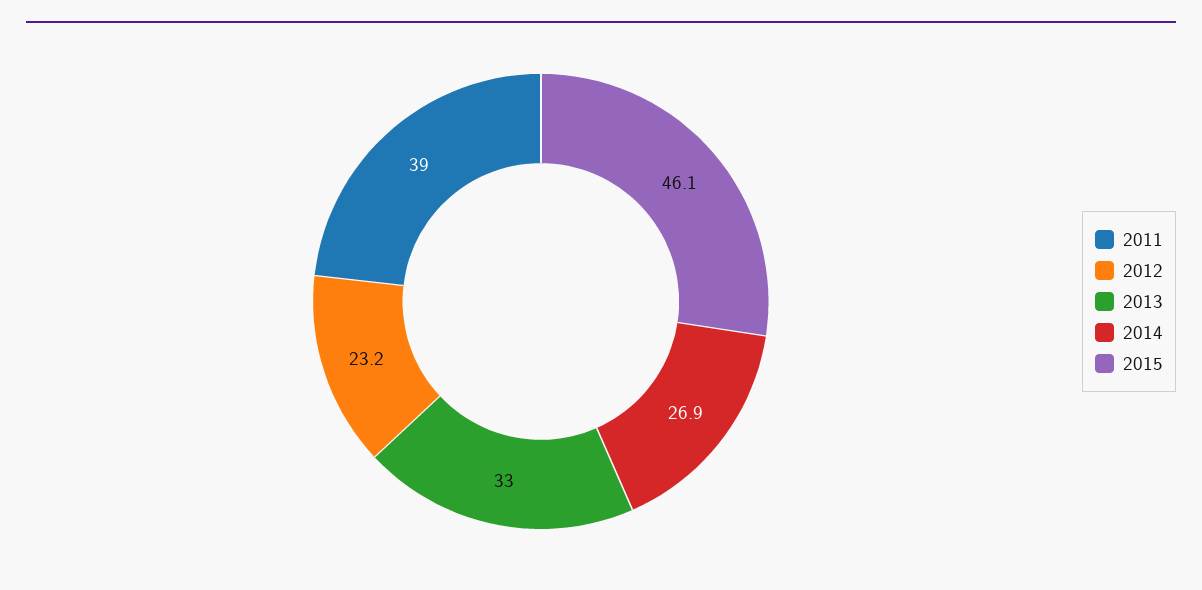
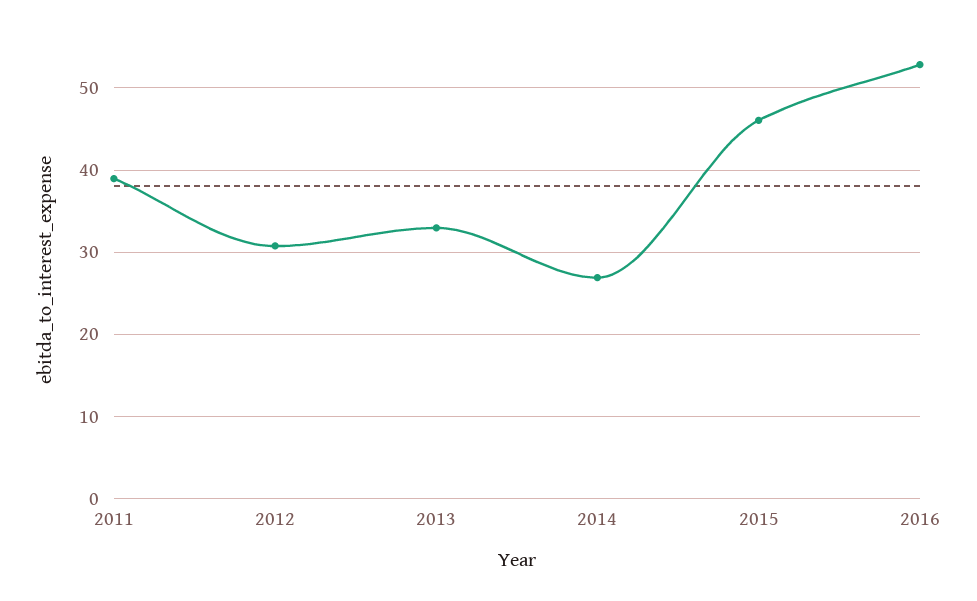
2012: 23.2 -> 31
2016: none -> 53

